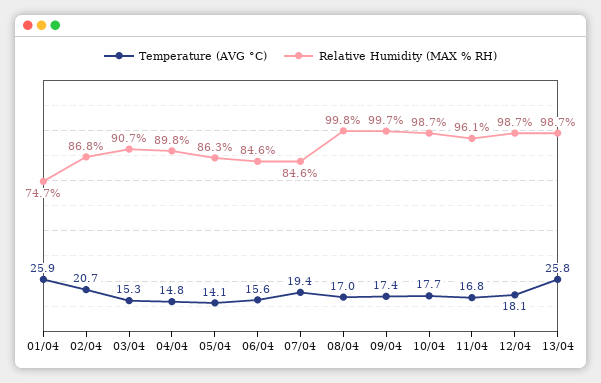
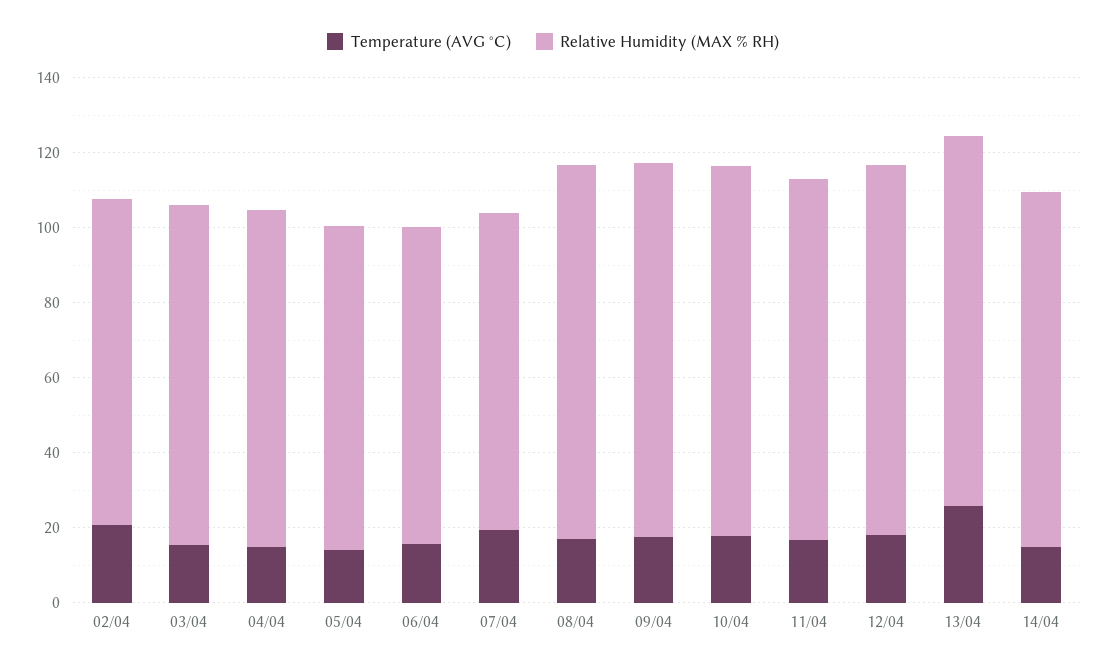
Temperature (AVG °C), 01/04: 25.9 -> none
Relative Humidity (MAX % RH), 01/04: 74.7 -> none
Temperature (AVG °C), 14/04: none -> 15
Relative Humidity (MAX % RH), 14/04: none -> 95

